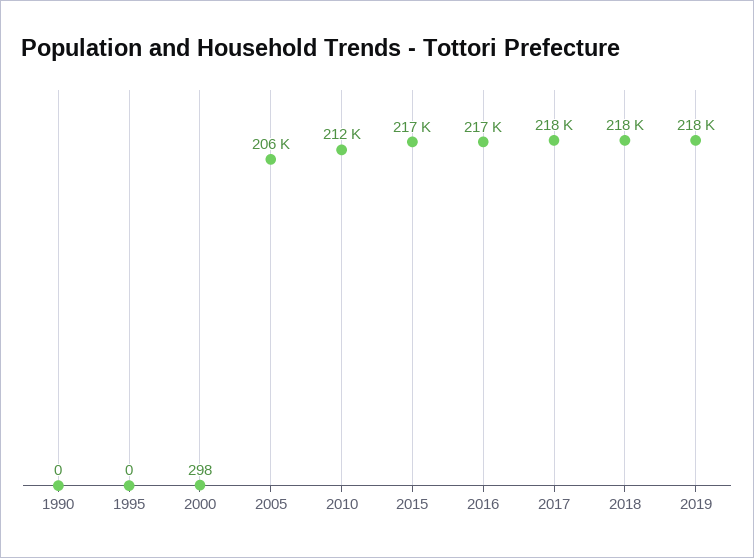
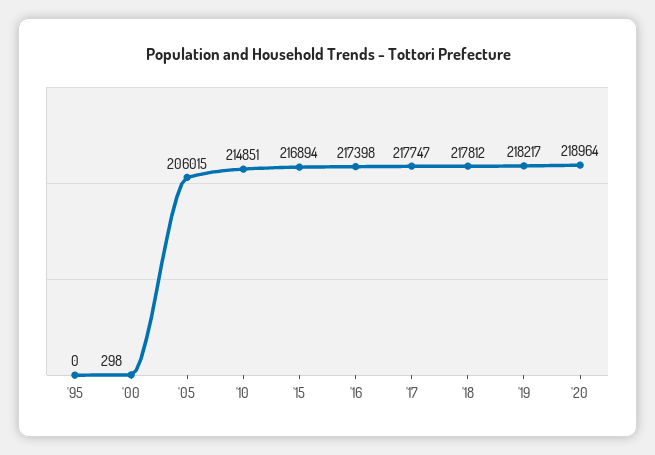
1990: 0 -> none
2010: 212000 -> 214851
'20: none -> 218964

